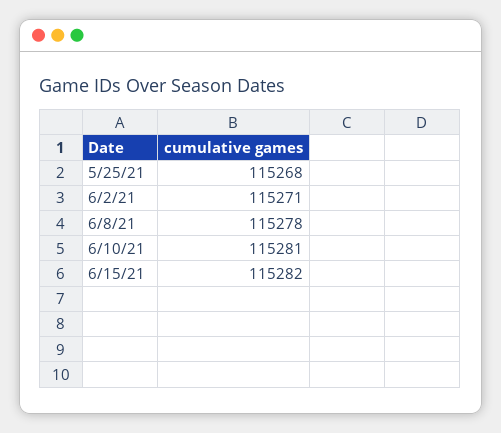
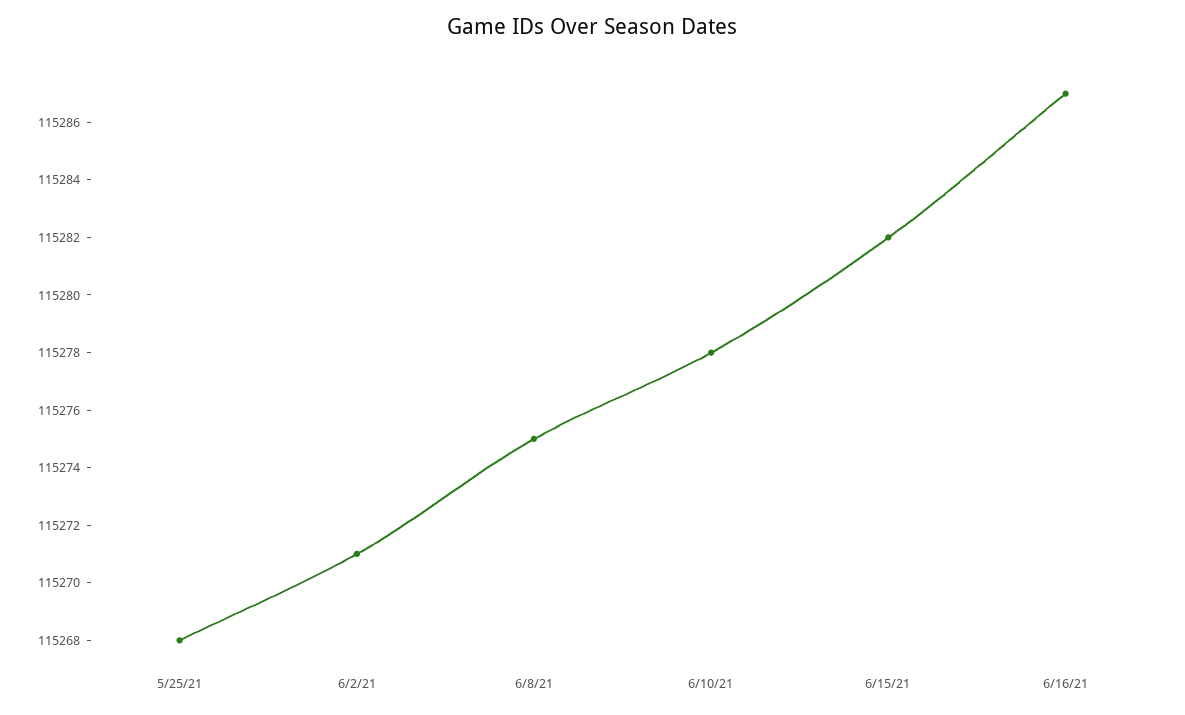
6/8/21: 115278 -> 115275
6/10/21: 115281 -> 115278
6/16/21: none -> 115287

